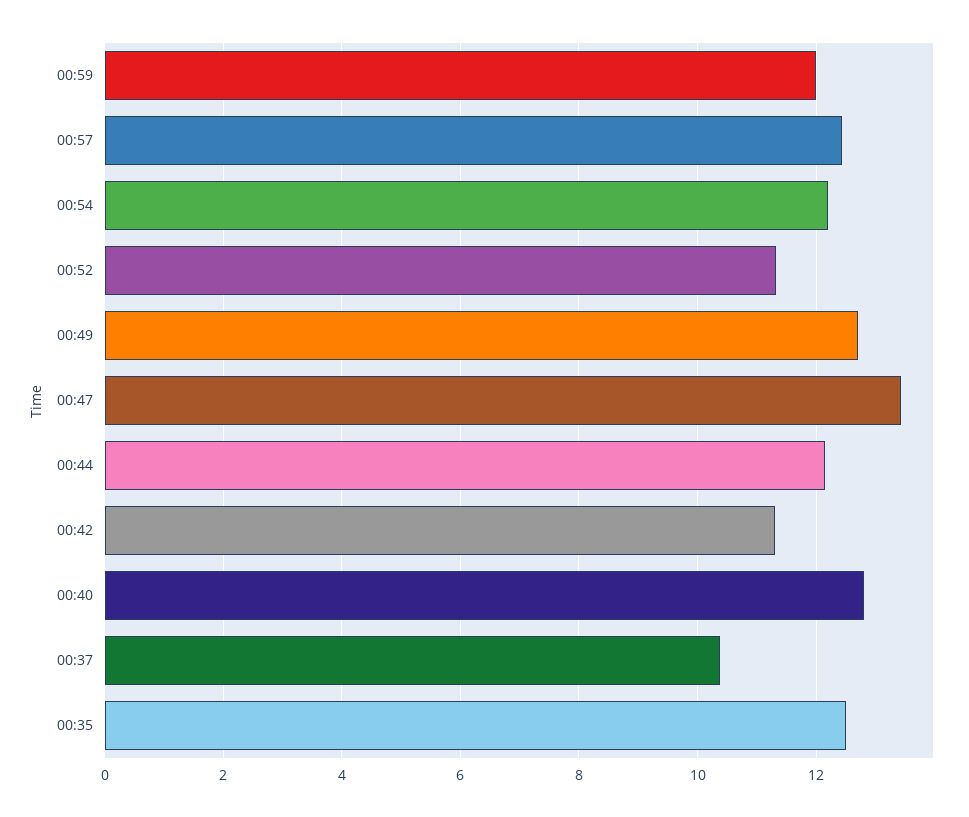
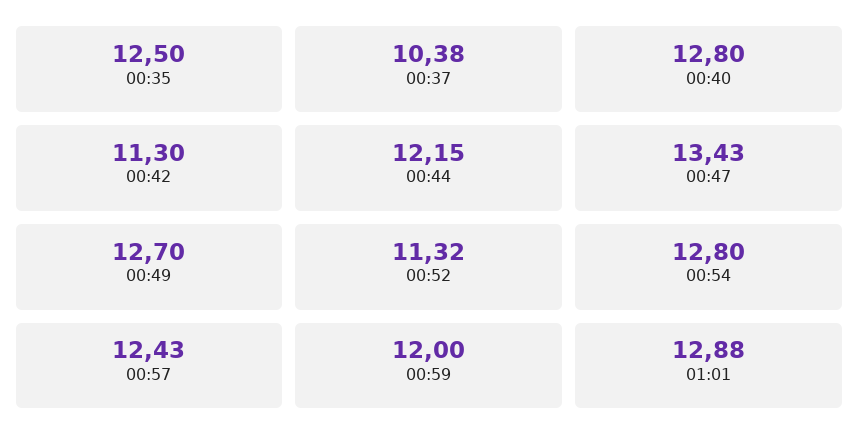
00:54: 12.2 -> 12.8
01:01: none -> 12.88

